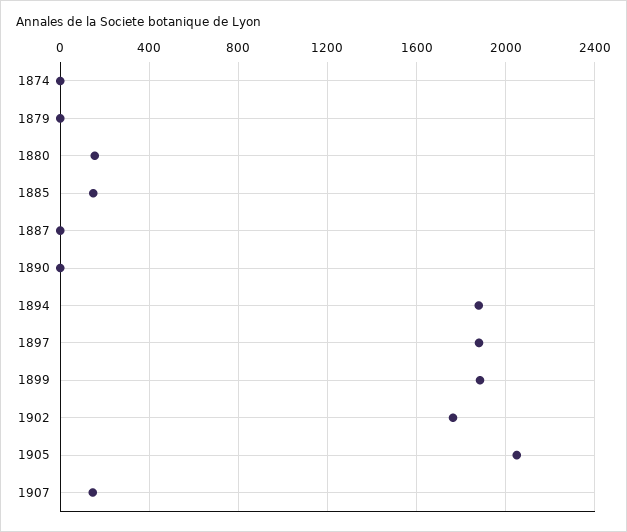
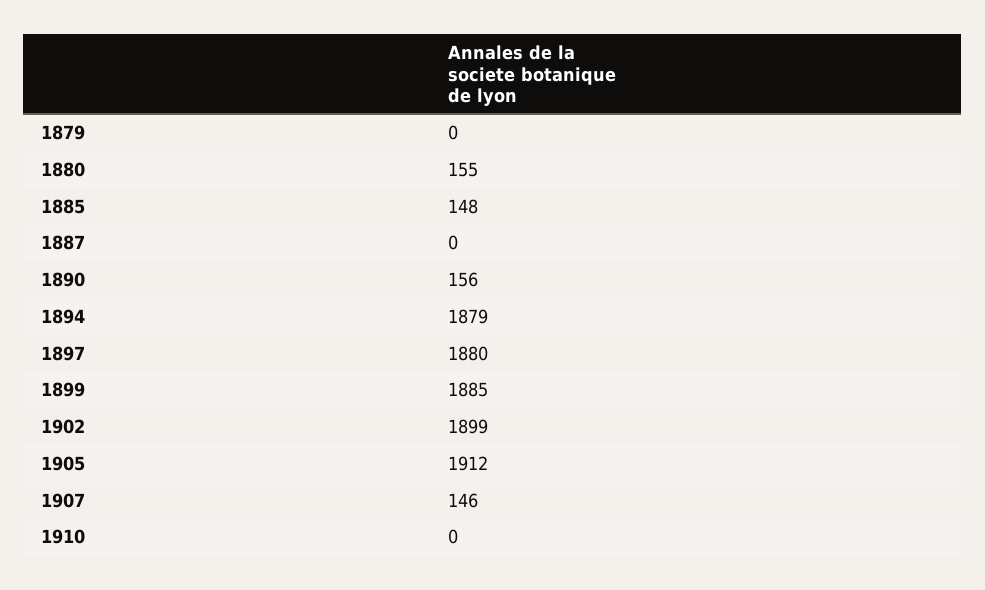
1874: 0 -> none
1890: 0 -> 156
1902: 1750 -> 1899
1905: 2050 -> 1912
1910: none -> 0

